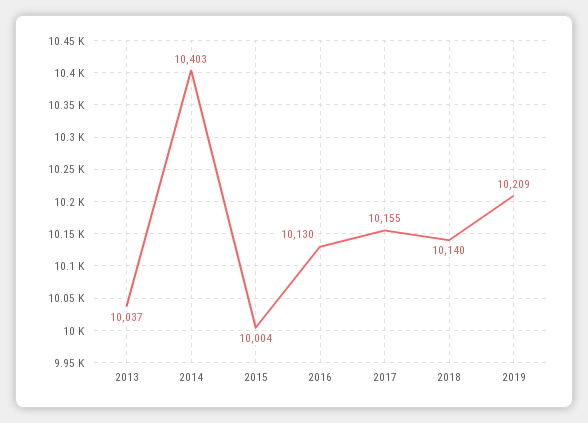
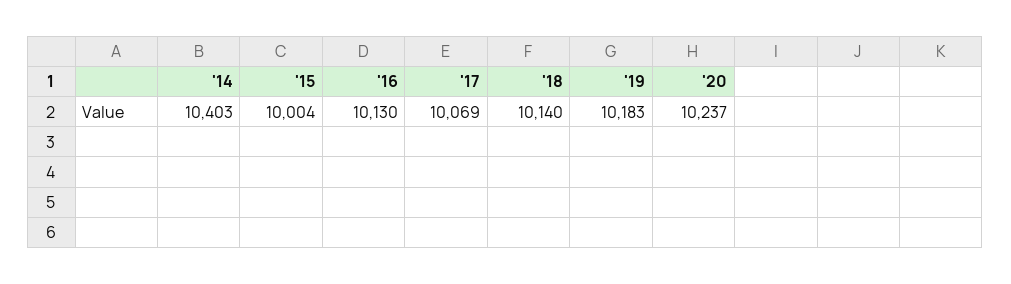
2013: 10037 -> none
2017: 10155 -> 10069
2019: 10209 -> 10183
'20: none -> 10237

